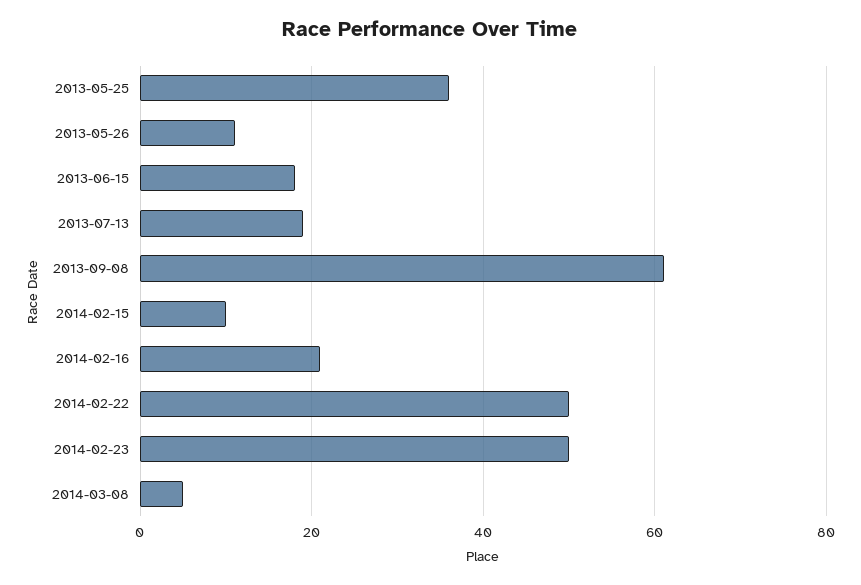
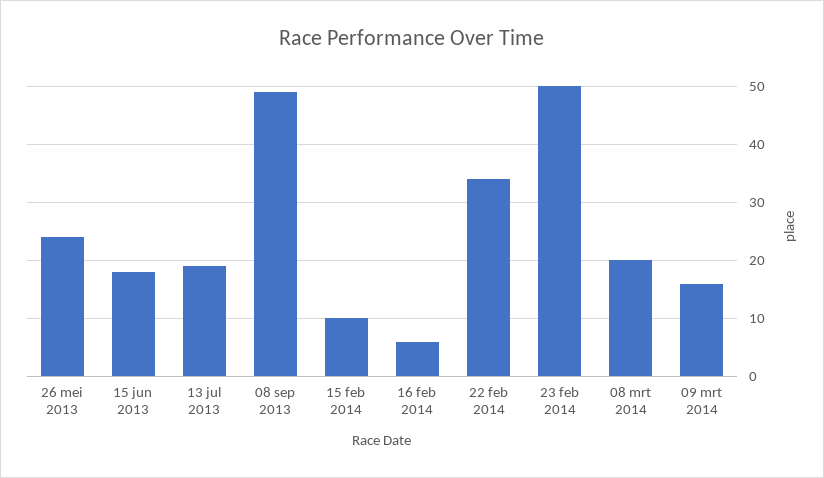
2013-05-25: 35 -> none
2013-05-26: 10 -> 25
2013-09-08: 60 -> 50
2014-02-16: 20 -> 5
2014-02-22: 50 -> 35
2014-03-08: 5 -> 20
09 mrt 2014: none -> 15

